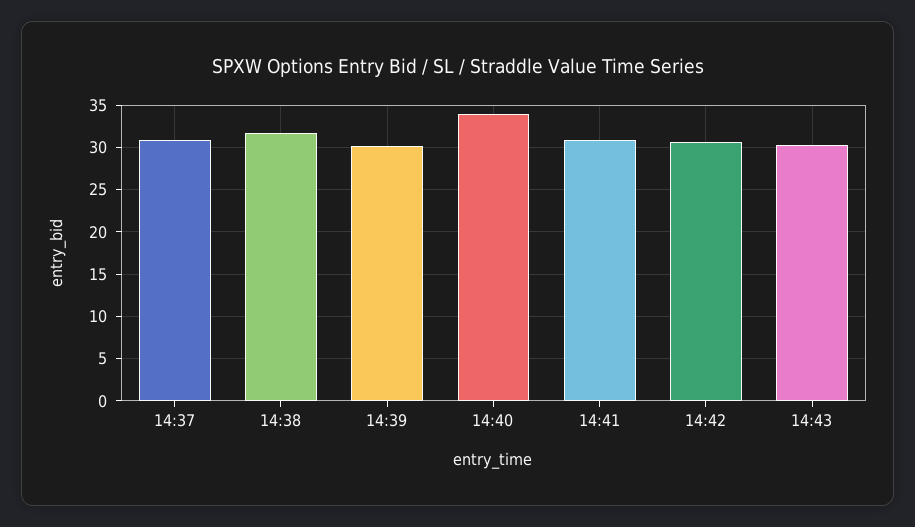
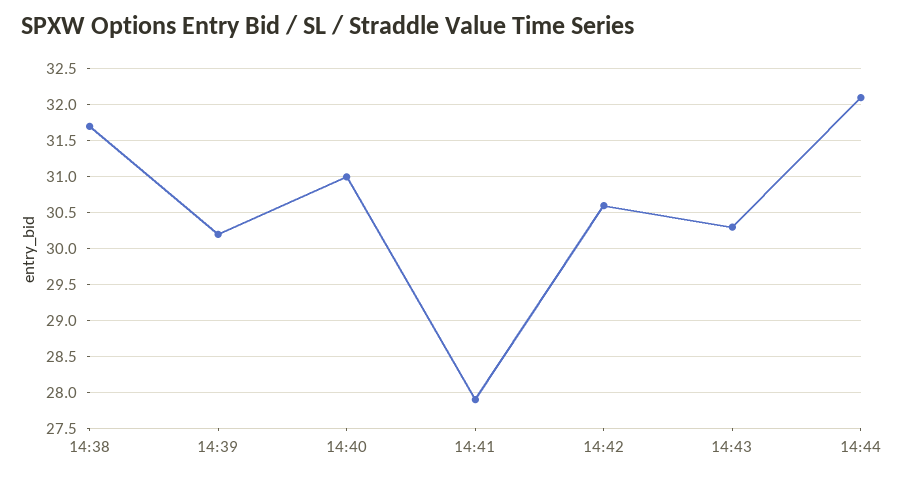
14:37: 31 -> none
14:40: 34 -> 31
14:41: 31 -> 27.9
14:44: none -> 32.1

